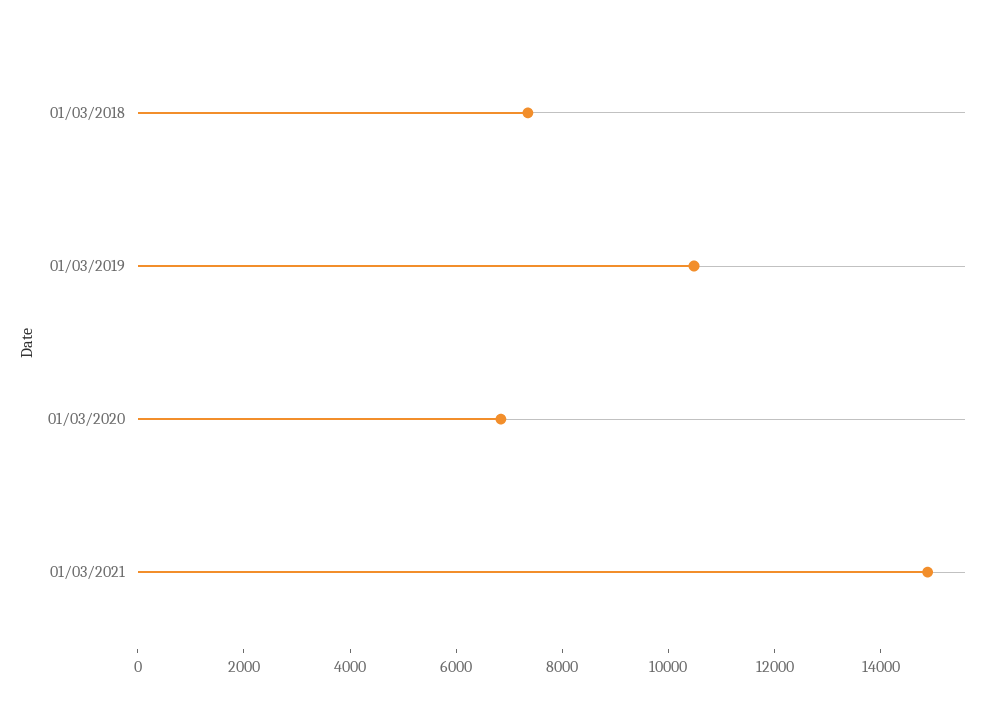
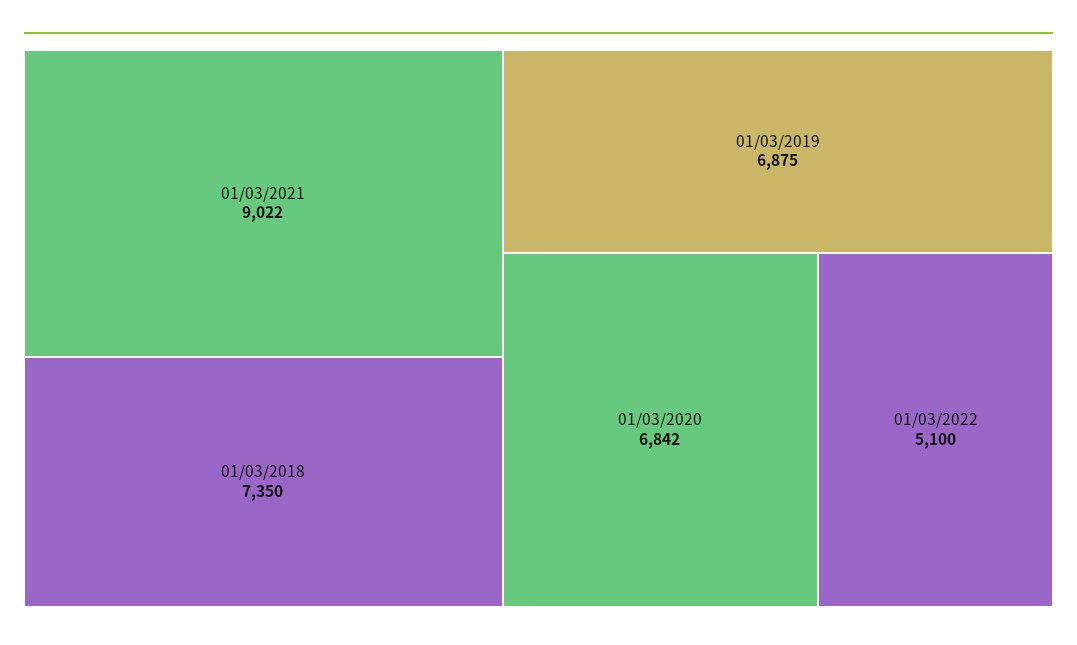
01/03/2019: 10500 -> 6875
01/03/2021: 15000 -> 9022
01/03/2022: none -> 5100

